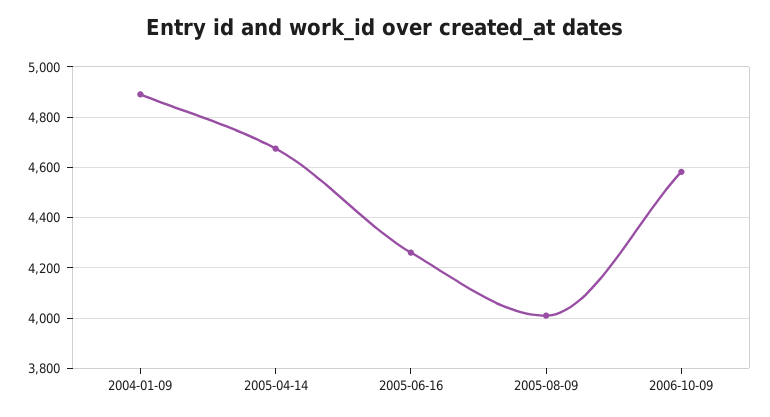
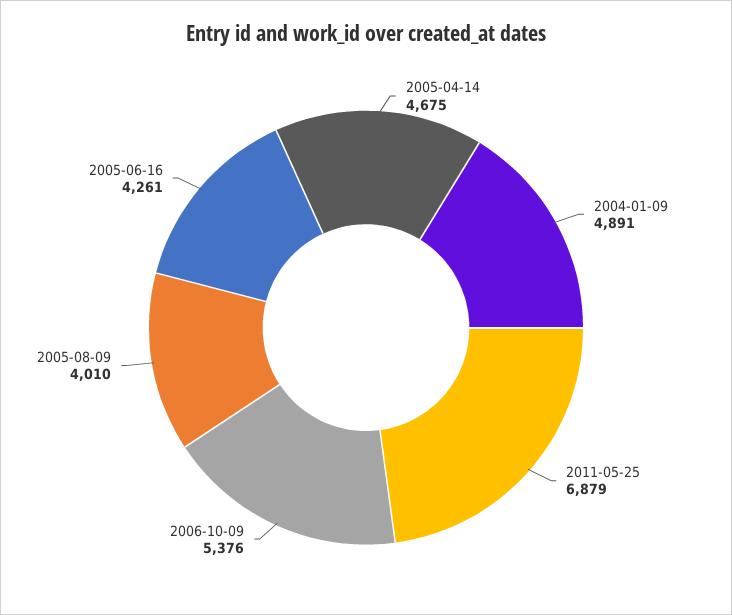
2006-10-09: 4575 -> 5376
2011-05-25: none -> 6879

